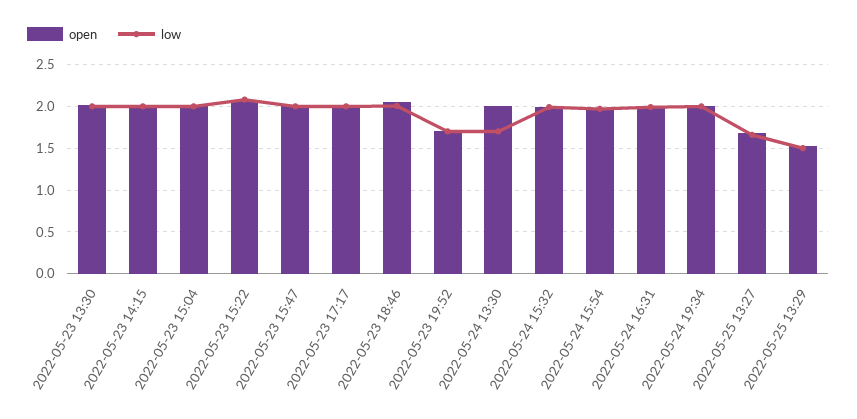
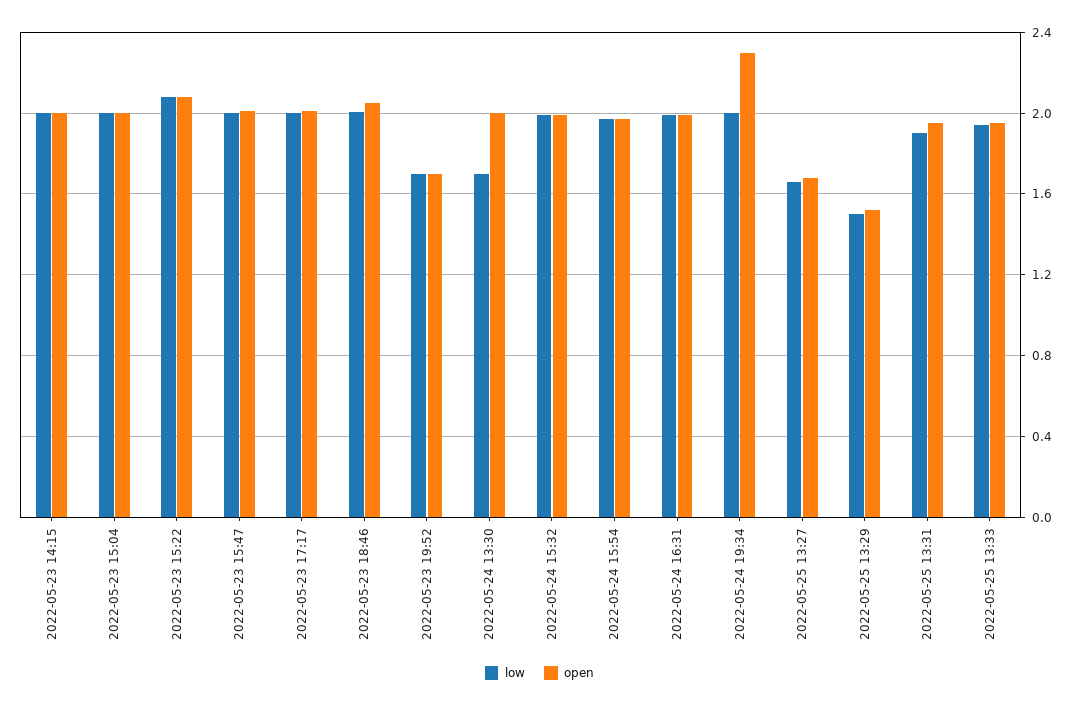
open, 2022-05-23 13:30: 2 -> none
low, 2022-05-23 13:30: 2 -> none
open, 2022-05-24 19:34: 2 -> 2.3
low, 2022-05-25 13:31: none -> 1.9
open, 2022-05-25 13:31: none -> 1.95
low, 2022-05-25 13:33: none -> 1.95
open, 2022-05-25 13:33: none -> 1.95

